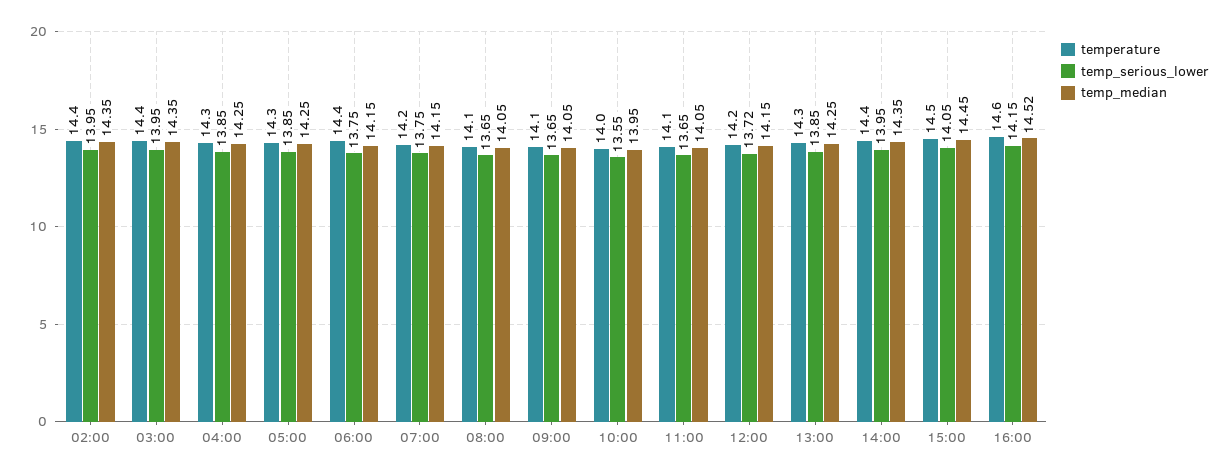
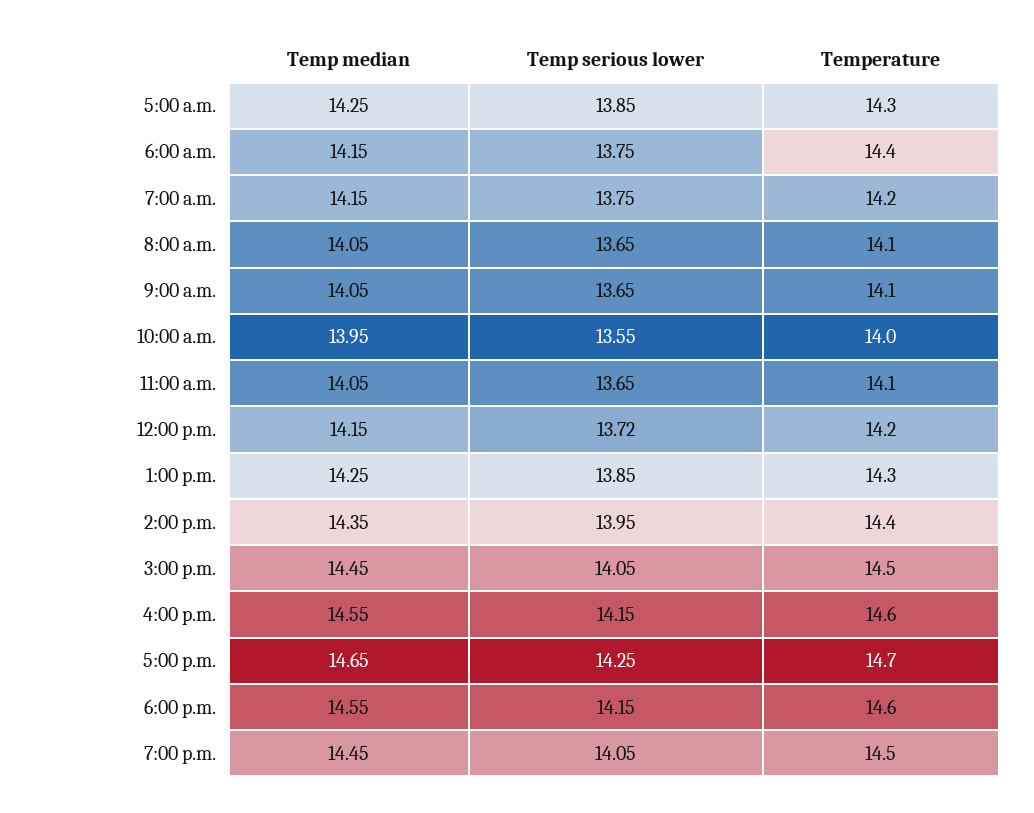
temperature, 02:00: 14.4 -> none
temp_serious_lower, 02:00: 13.95 -> none
temp_median, 02:00: 14.35 -> none
temperature, 03:00: 14.4 -> none
temp_serious_lower, 03:00: 13.95 -> none
temp_median, 03:00: 14.35 -> none
temperature, 04:00: 14.3 -> none
temp_serious_lower, 04:00: 13.85 -> none
temp_median, 04:00: 14.25 -> none
temp_median, 16:00: 14.52 -> 14.55
temp_median, 5:00 p.m.: none -> 14.65
temp_serious_lower, 5:00 p.m.: none -> 14.25
temperature, 5:00 p.m.: none -> 14.7
temp_median, 6:00 p.m.: none -> 14.55
temp_serious_lower, 6:00 p.m.: none -> 14.15
temperature, 6:00 p.m.: none -> 14.6
temp_median, 7:00 p.m.: none -> 14.45
temp_serious_lower, 7:00 p.m.: none -> 14.05
temperature, 7:00 p.m.: none -> 14.5

